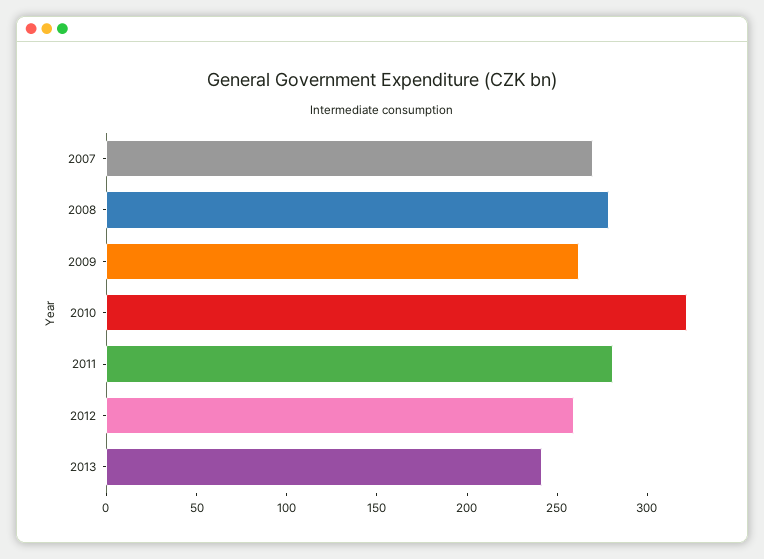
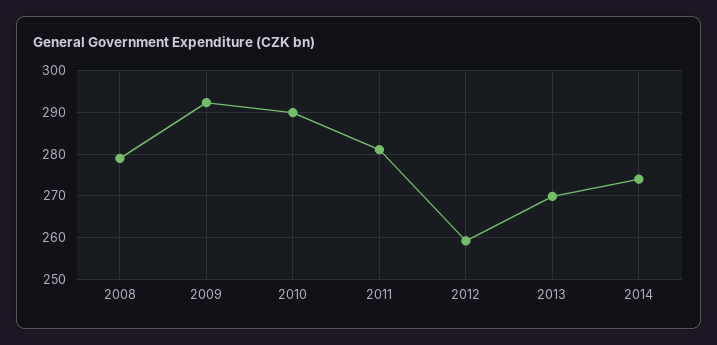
2007: 270 -> none
2009: 260 -> 292
2010: 320 -> 290
2013: 240 -> 270
2014: none -> 274

